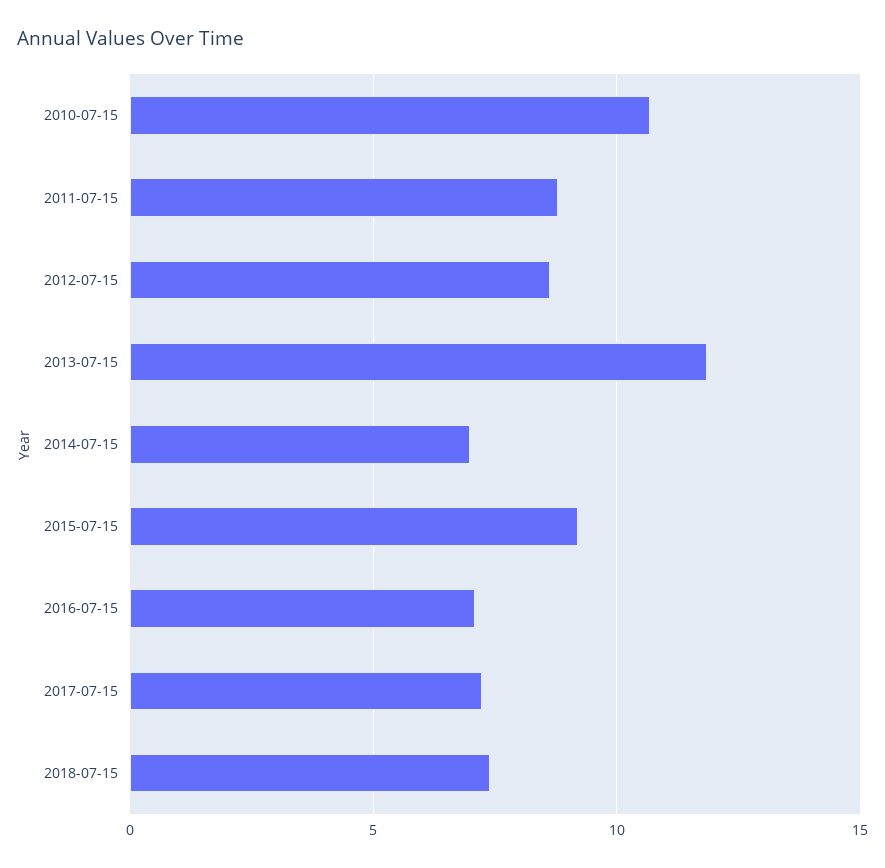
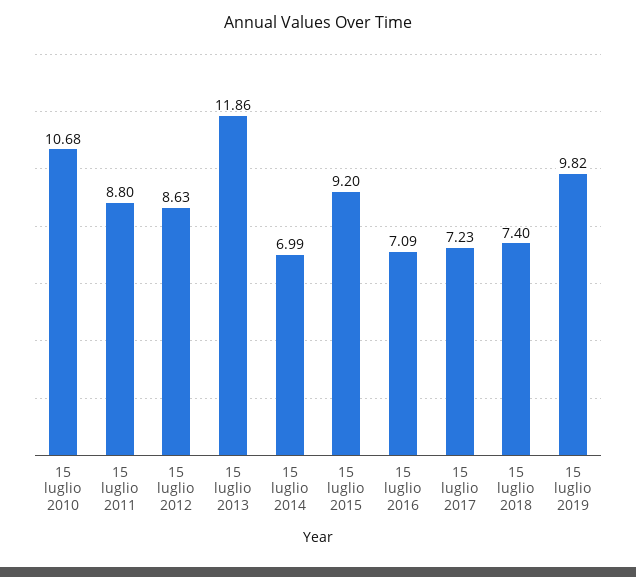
15 luglio 2019: none -> 9.82

